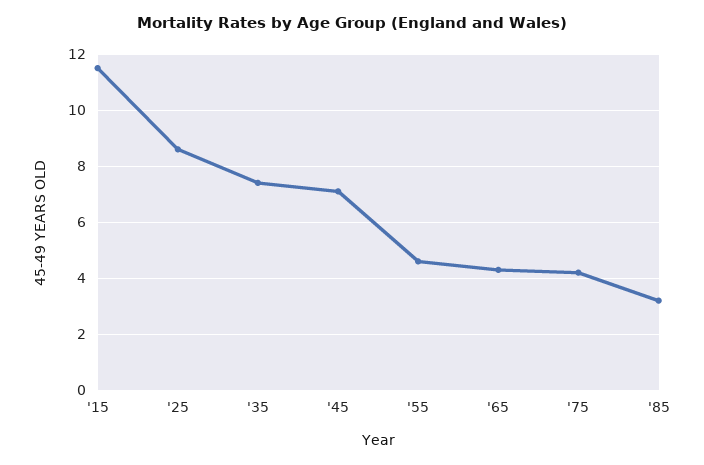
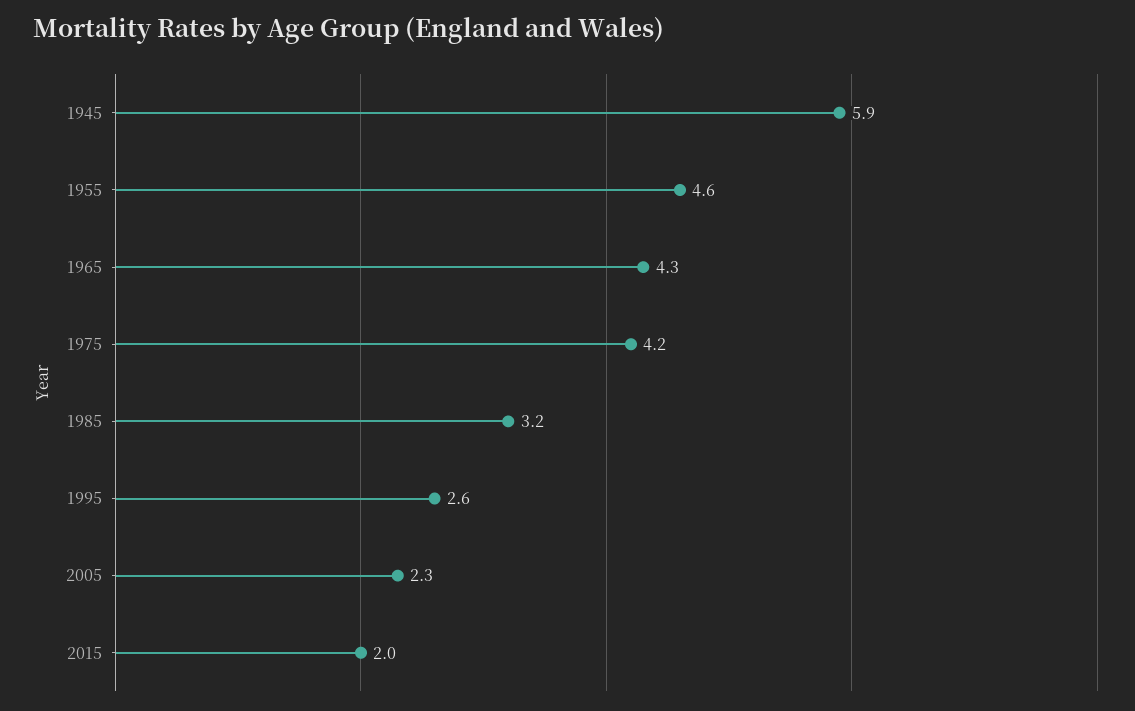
'15: 11.5 -> none
'25: 8.5 -> none
'35: 7.5 -> none
'45: 7 -> 5.9
1995: none -> 2.6
2005: none -> 2.3
2015: none -> 2

